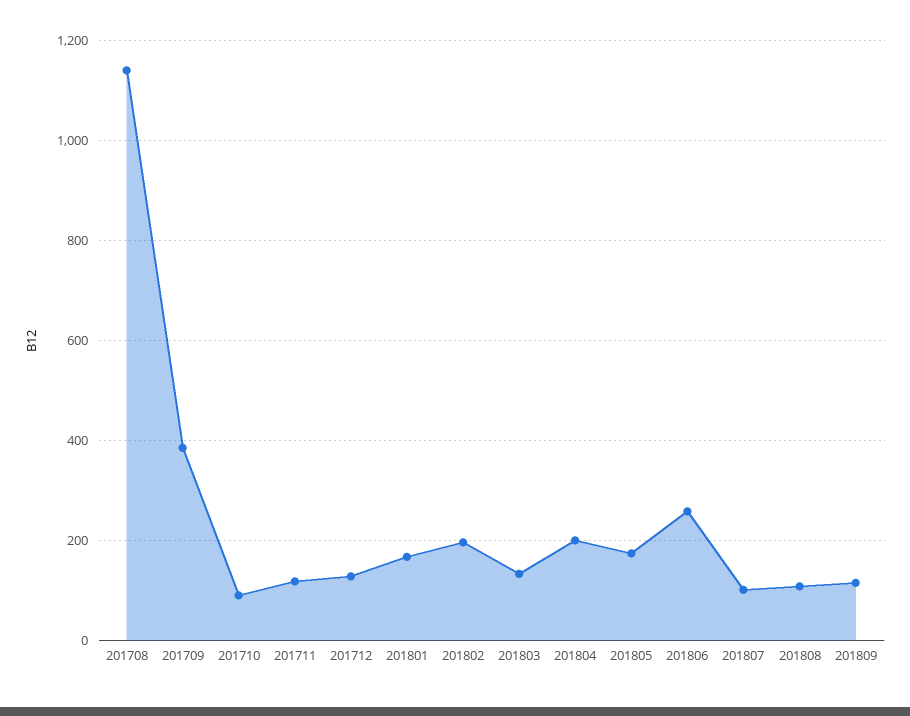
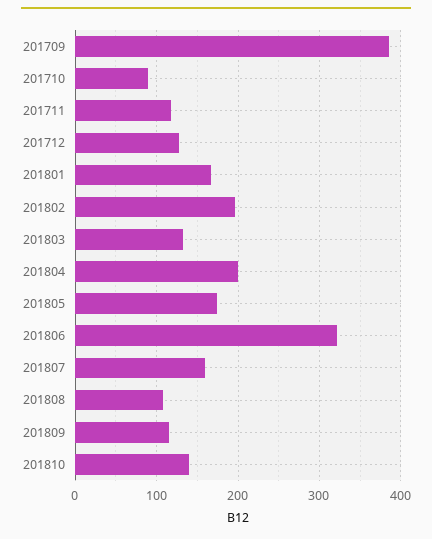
201708: 1140 -> none
201806: 260 -> 320
201807: 100 -> 160
201810: none -> 140

